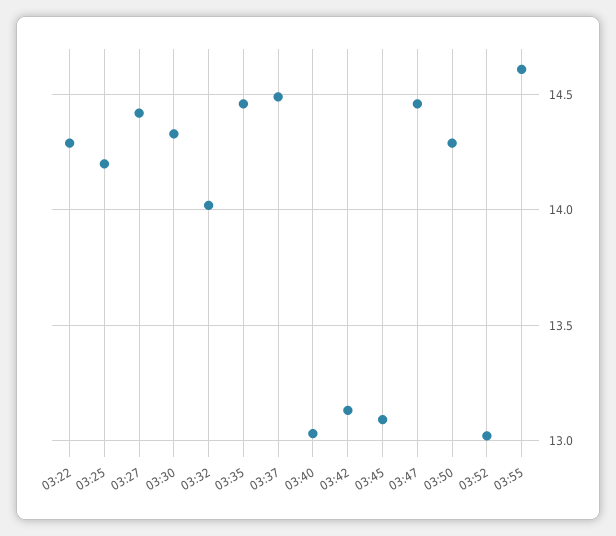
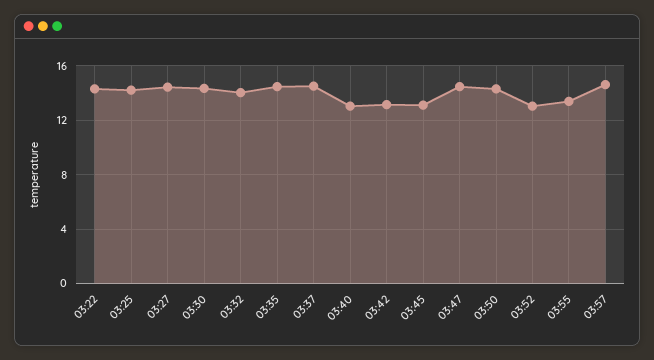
03:55: 14.6 -> 13.5
03:57: none -> 14.5

